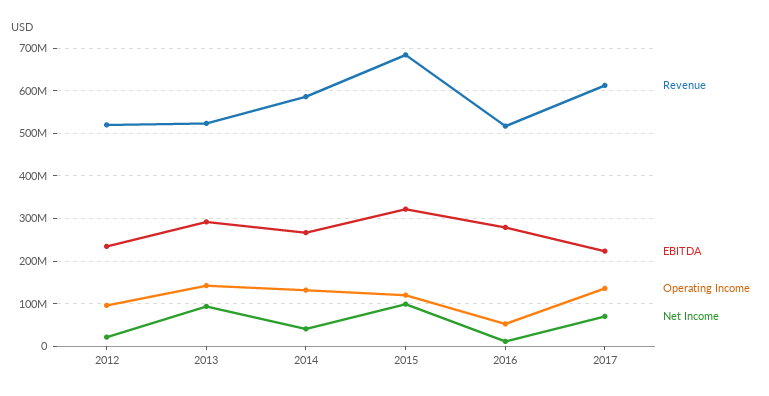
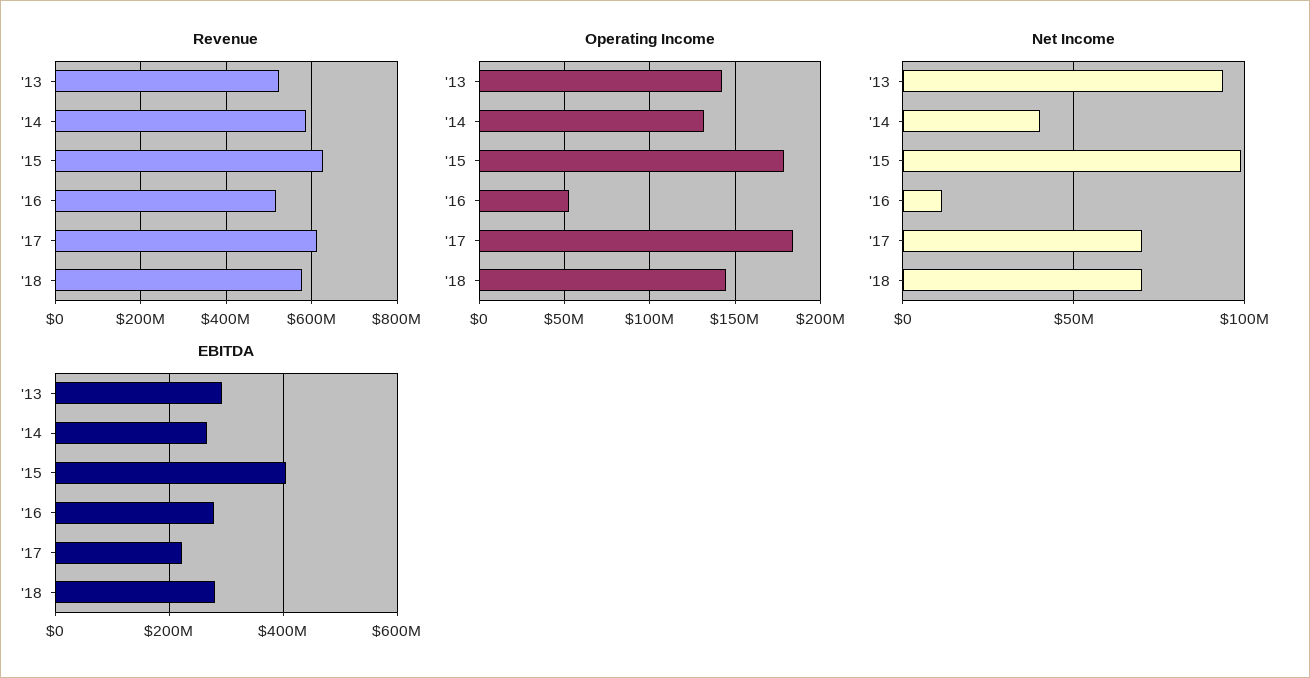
Revenue, 2012: 520000000 -> none
EBITDA, 2012: 240000000 -> none
Operating Income, 2012: 100000000 -> none
Net Income, 2012: 20000000 -> none
Revenue, 2015: 680000000 -> 620000000
EBITDA, 2015: 320000000 -> 400000000
Operating Income, 2015: 120000000 -> 180000000
Operating Income, 2017: 140000000 -> 185000000
Revenue, '18: none -> 580000000
Operating Income, '18: none -> 145000000
Net Income, '18: none -> 70000000
EBITDA, '18: none -> 280000000

